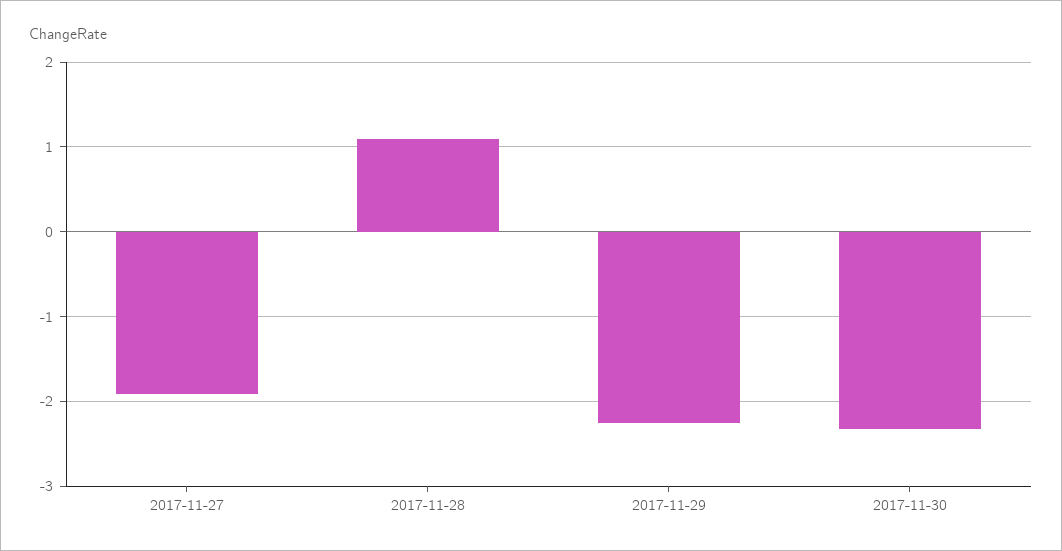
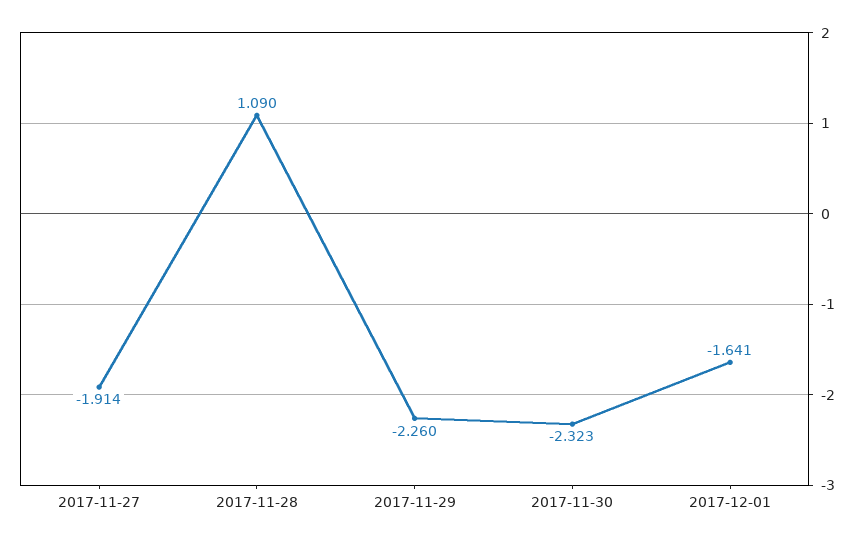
2017-12-01: none -> -1.641

